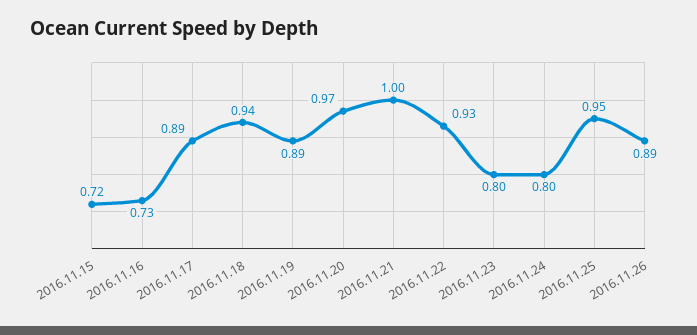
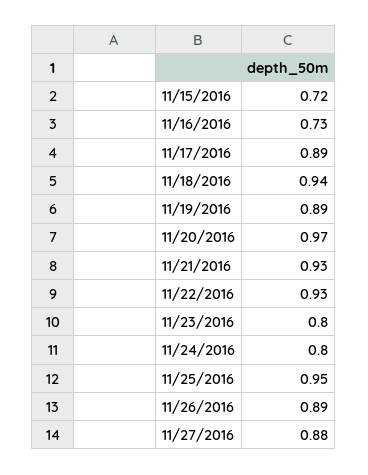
2016.11.21: 1 -> 0.93
11/27/2016: none -> 0.88

